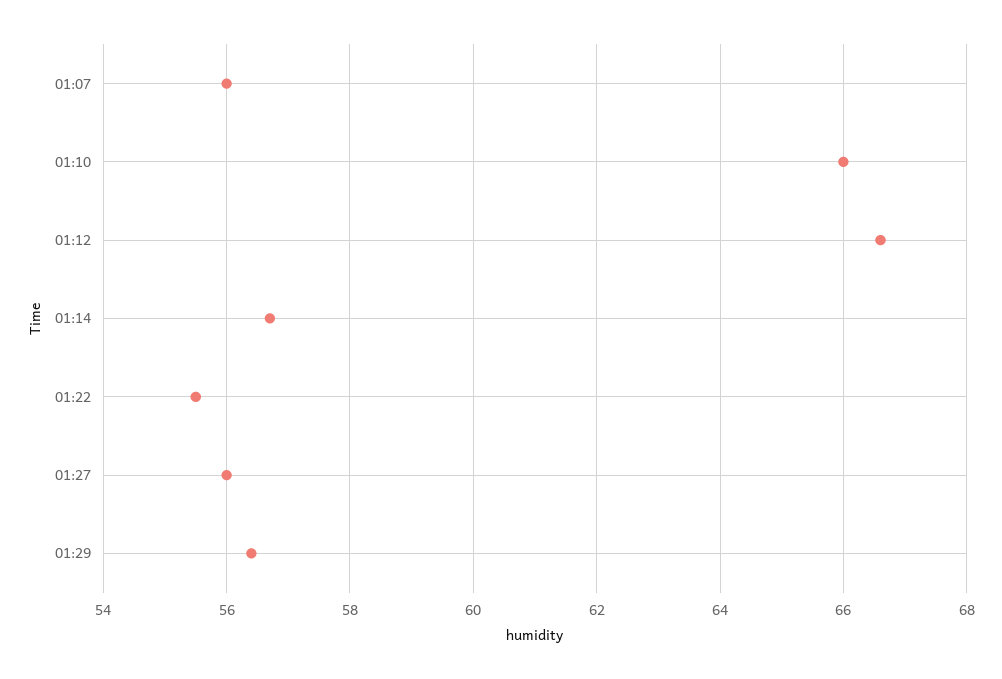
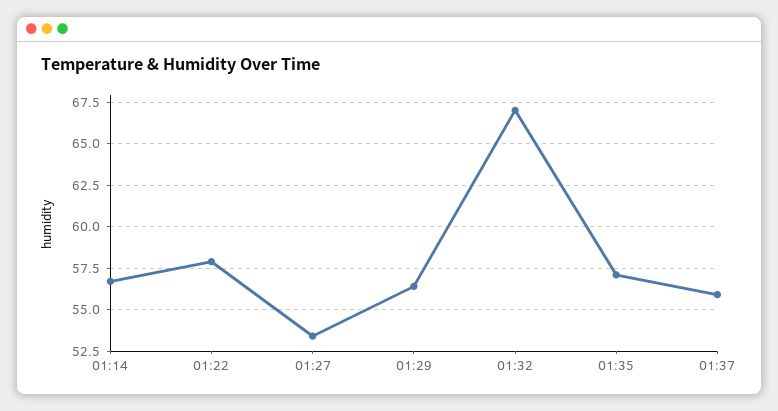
01:07: 56 -> none
01:10: 66 -> none
01:12: 66.5 -> none
01:22: 55.5 -> 58
01:27: 56 -> 53.5
01:32: none -> 67
01:35: none -> 57
01:37: none -> 56

